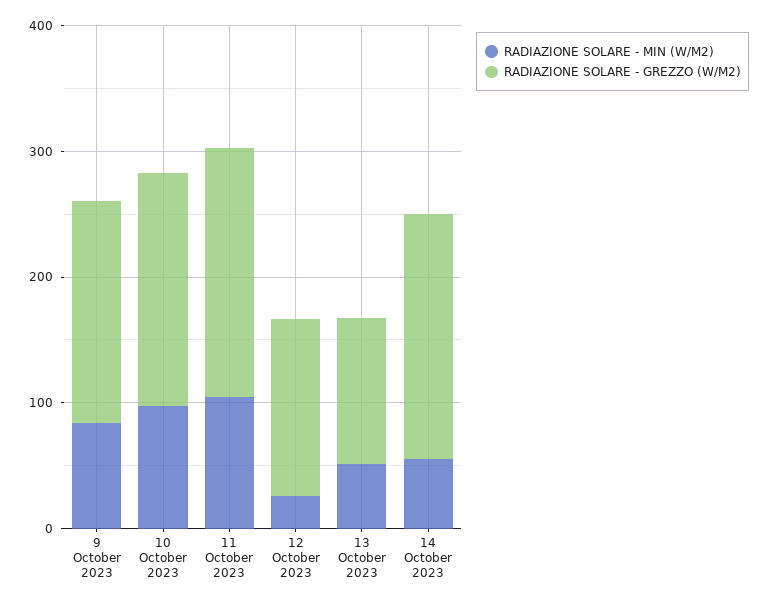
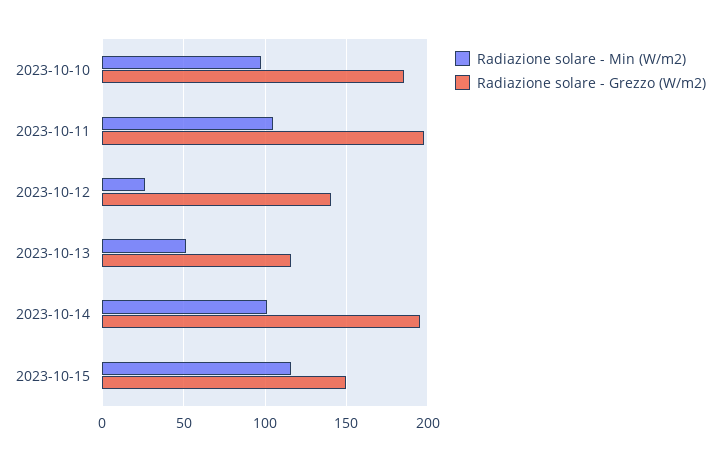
RADIAZIONE SOLARE - MIN (W/M2), 9 October 2023: 80 -> none
RADIAZIONE SOLARE - GREZZO (W/M2), 9 October 2023: 180 -> none
RADIAZIONE SOLARE - MIN (W/M2), 14 October 2023: 60 -> 100
RADIAZIONE SOLARE - MIN (W/M2), 2023-10-15: none -> 115
RADIAZIONE SOLARE - GREZZO (W/M2), 2023-10-15: none -> 150

